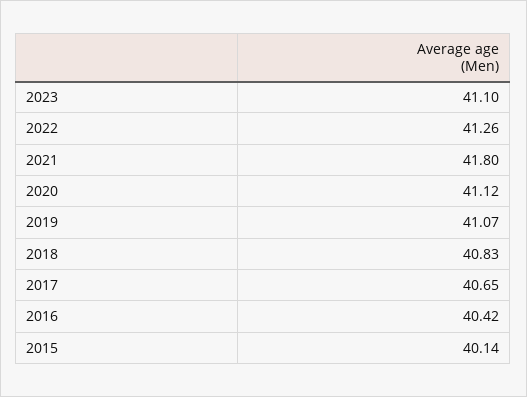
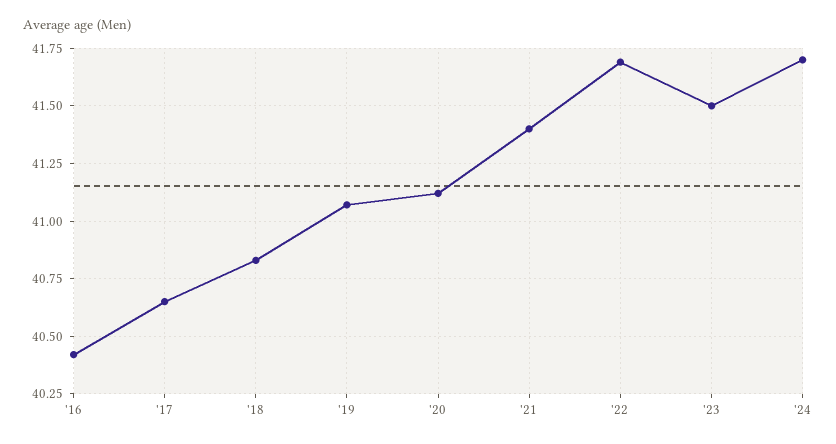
2023: 41.1 -> 41.5
2022: 41.26 -> 41.7
2021: 41.8 -> 41.4
2015: 40.14 -> none
'24: none -> 41.7

